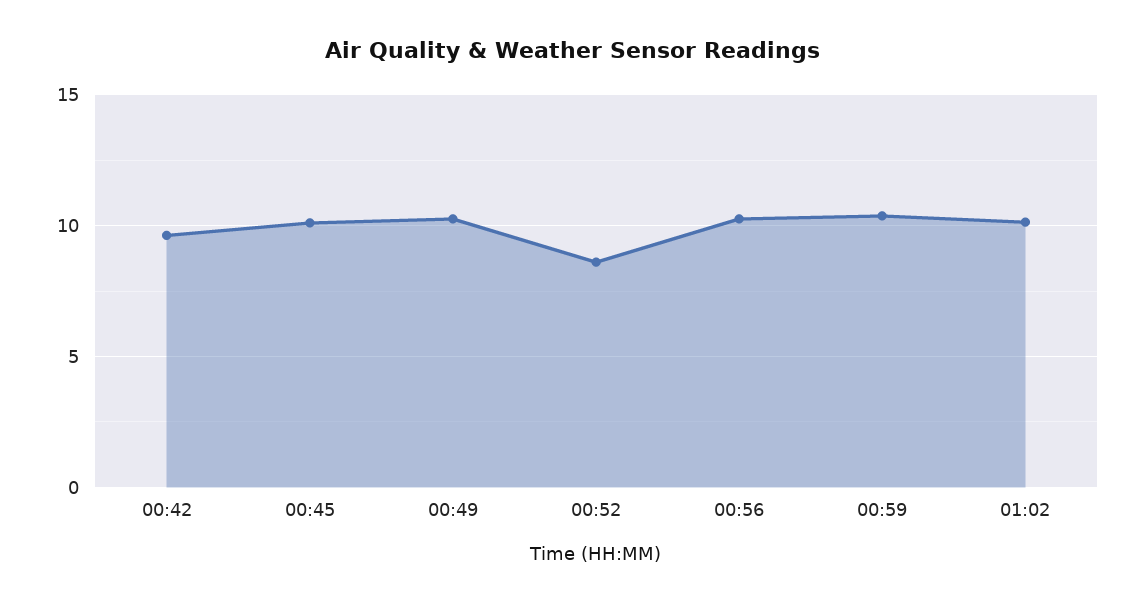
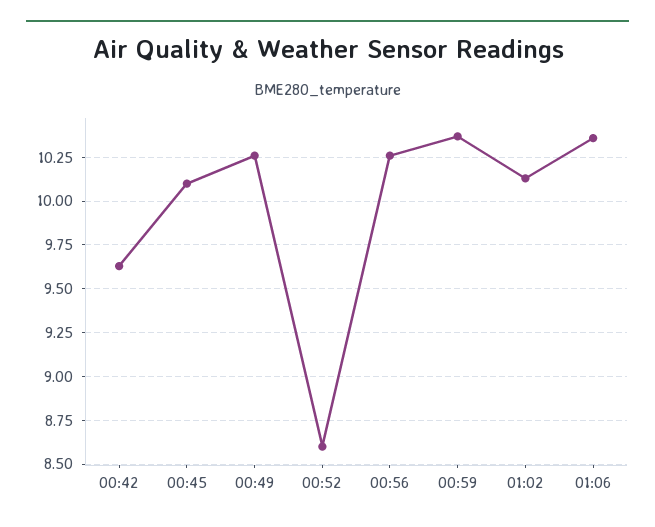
01:06: none -> 10.35

